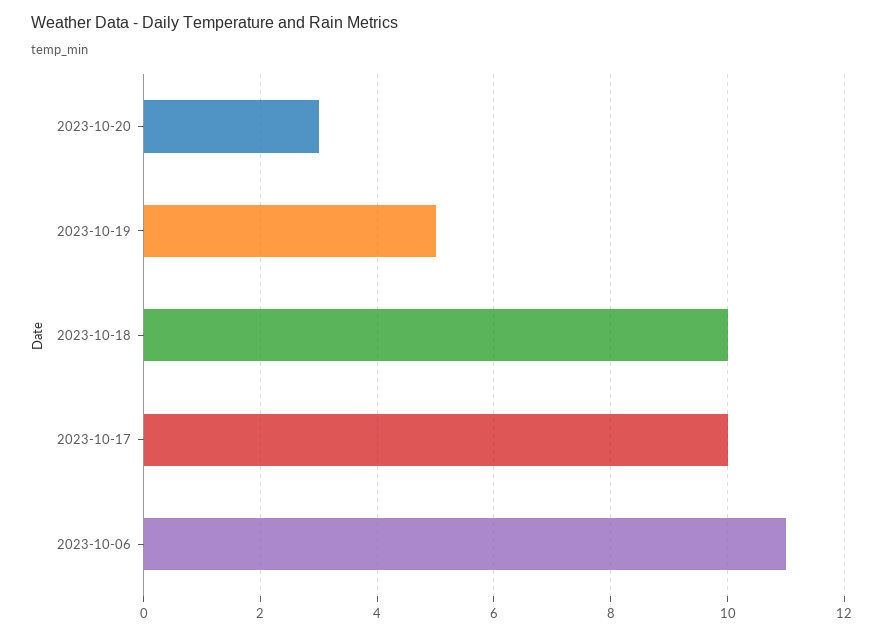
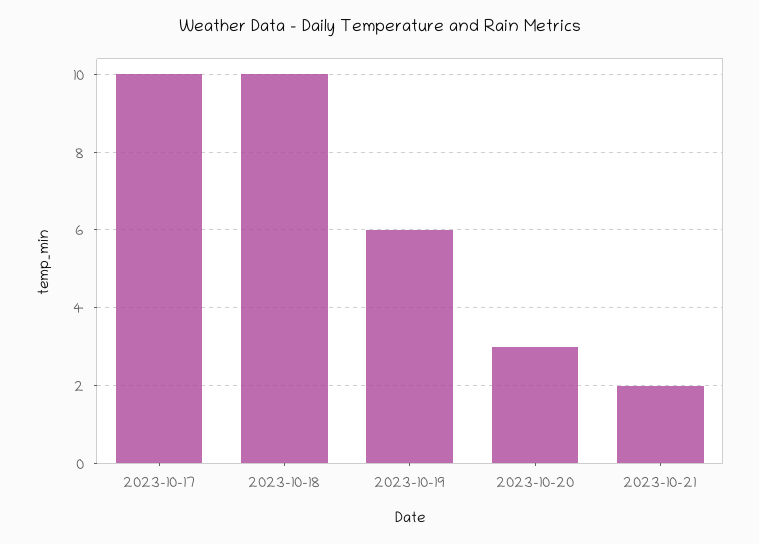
2023-10-19: 5 -> 6
2023-10-06: 11 -> none
2023-10-21: none -> 2

